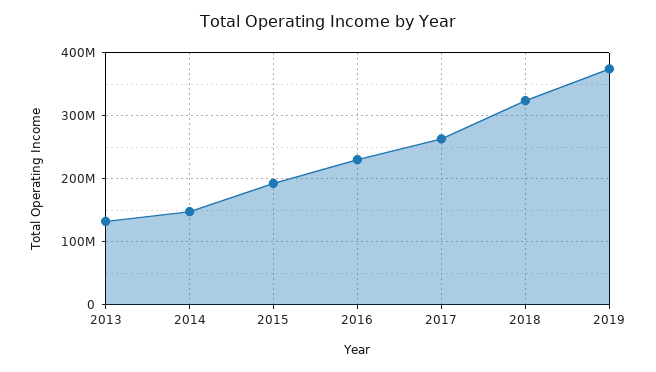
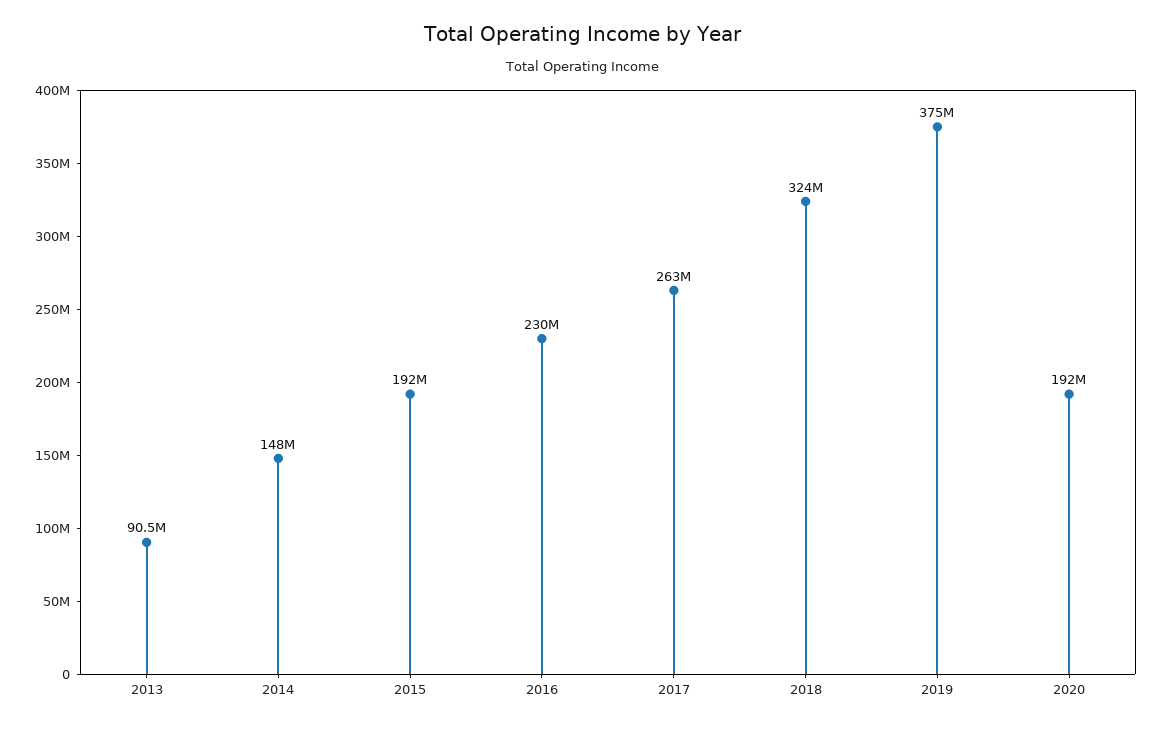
2013: 130000000 -> 90500000
2020: none -> 192000000

